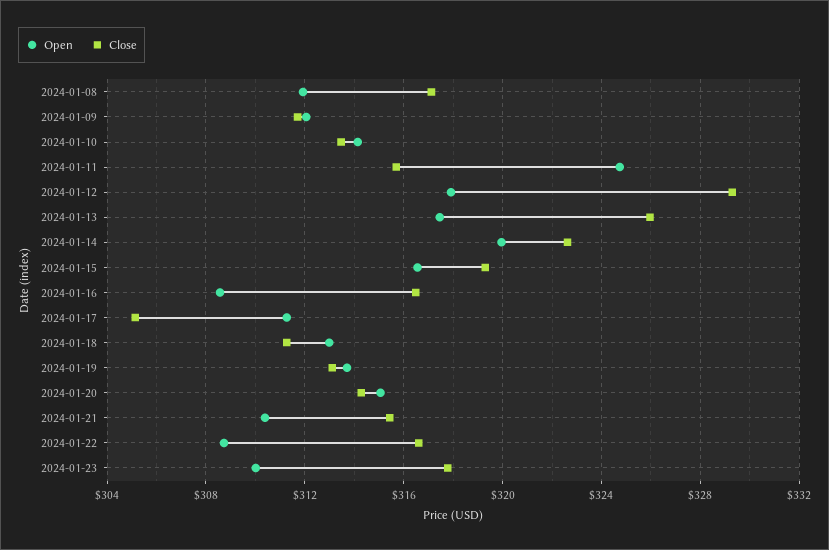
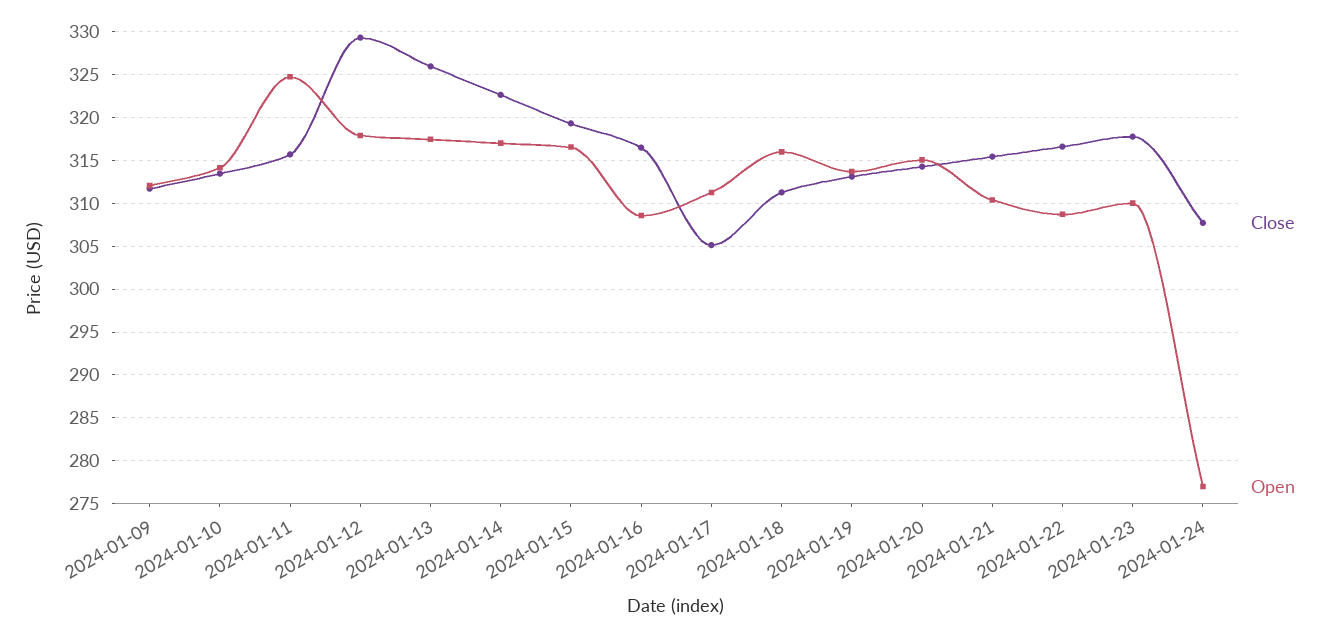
Open, 2024-01-08: 312 -> none
Close, 2024-01-08: 317 -> none
Open, 2024-01-14: 320 -> 317
Open, 2024-01-18: 313 -> 316
Close, 2024-01-24: none -> 308
Open, 2024-01-24: none -> 277

